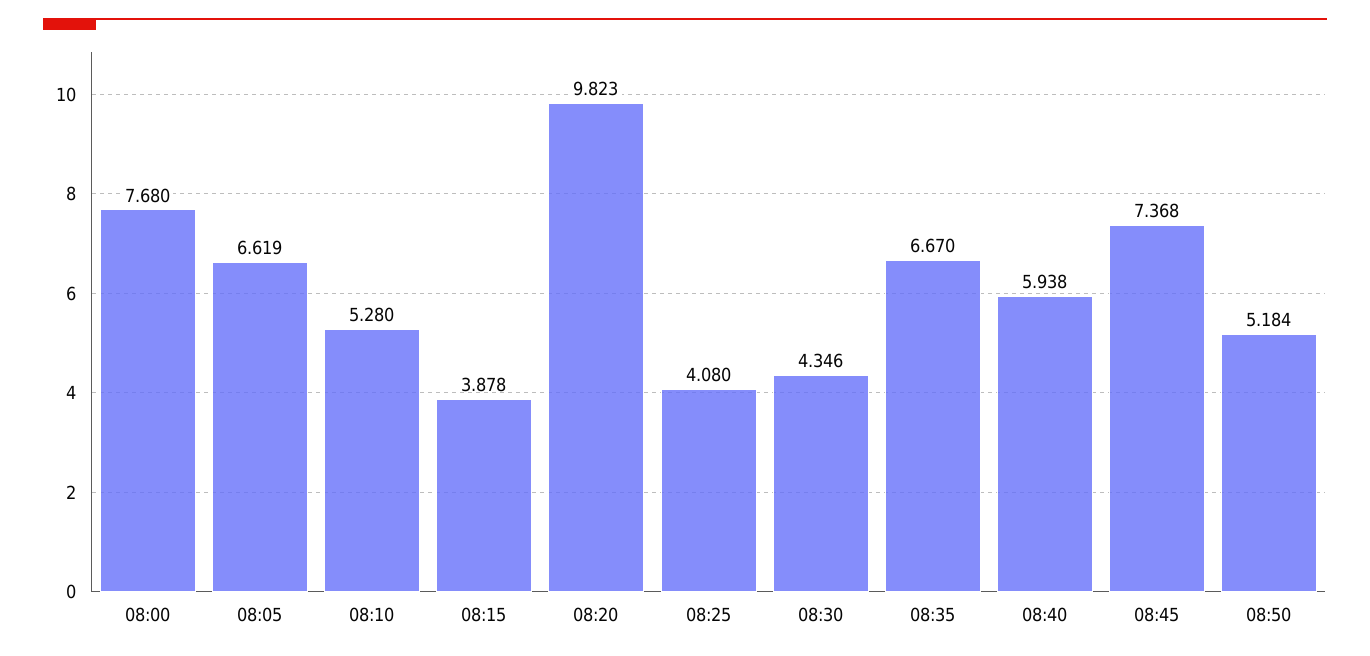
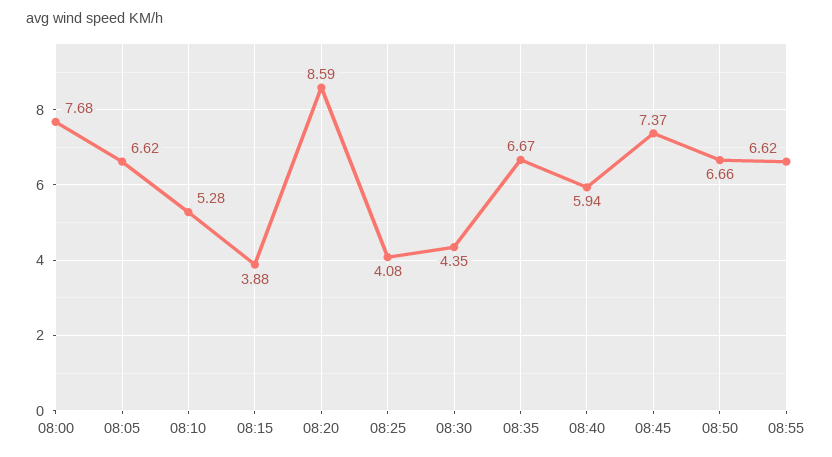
08:20: 9.823 -> 8.59
08:50: 5.184 -> 6.66
08:55: none -> 6.62

